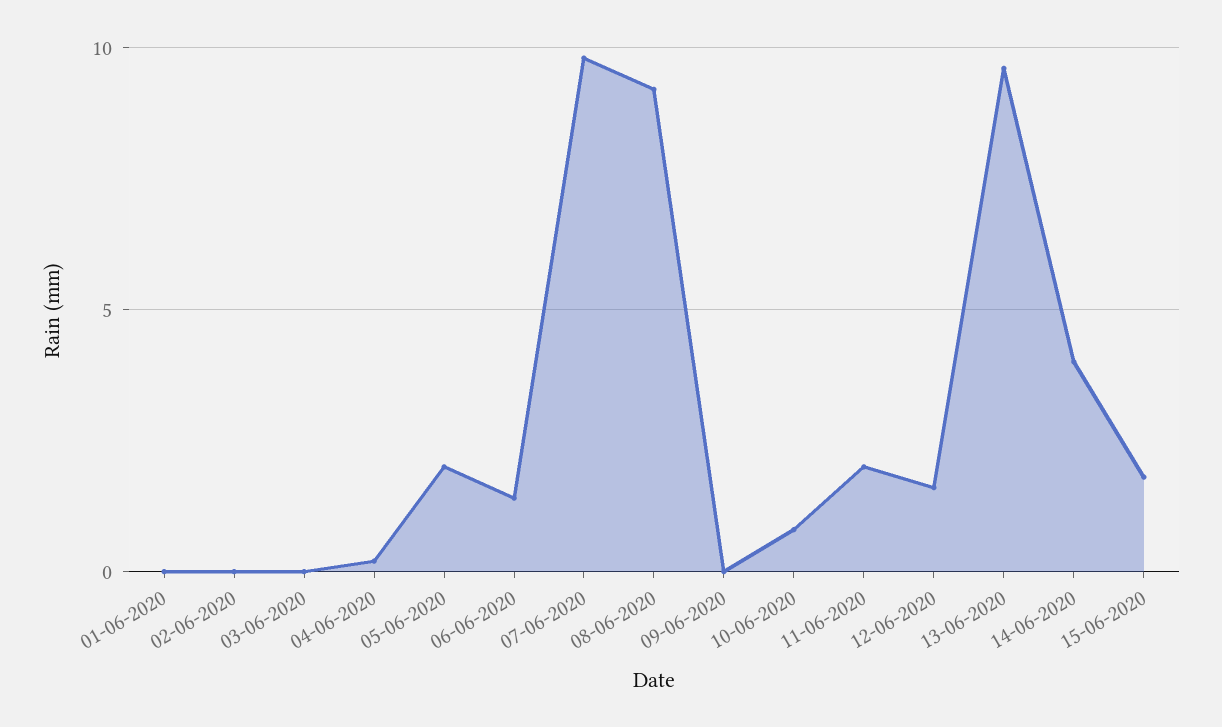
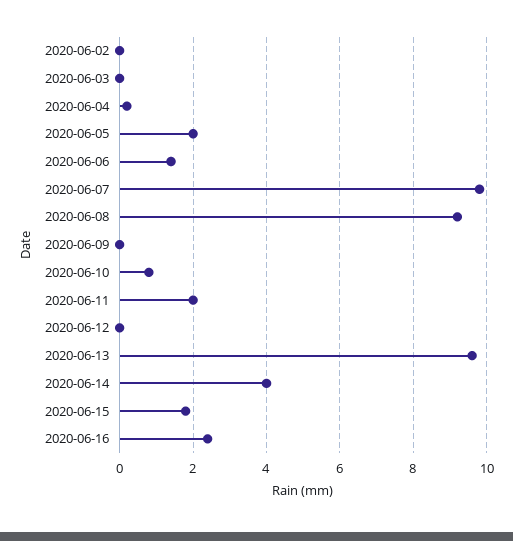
01-06-2020: 0 -> none
12-06-2020: 1.5 -> 0
2020-06-16: none -> 2.5

